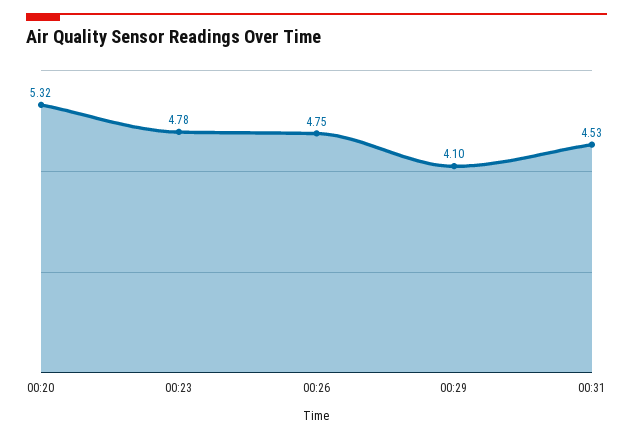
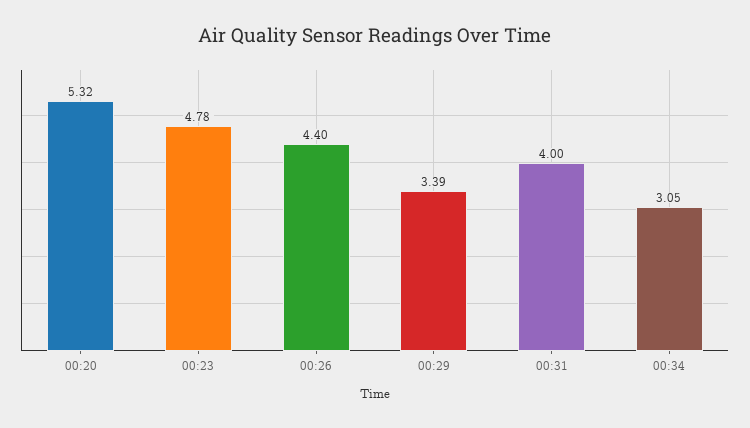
00:26: 4.75 -> 4.4
00:29: 4.1 -> 3.39
00:31: 4.53 -> 4
00:34: none -> 3.05

